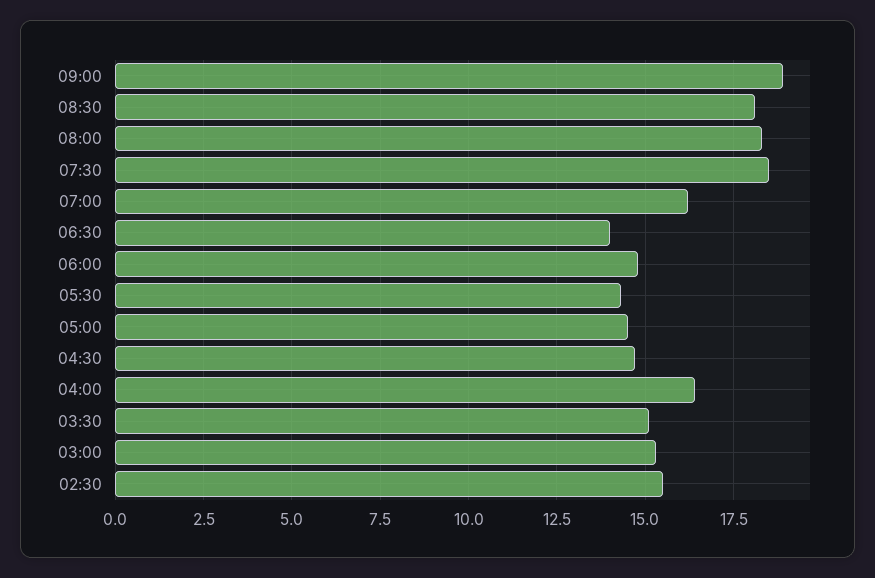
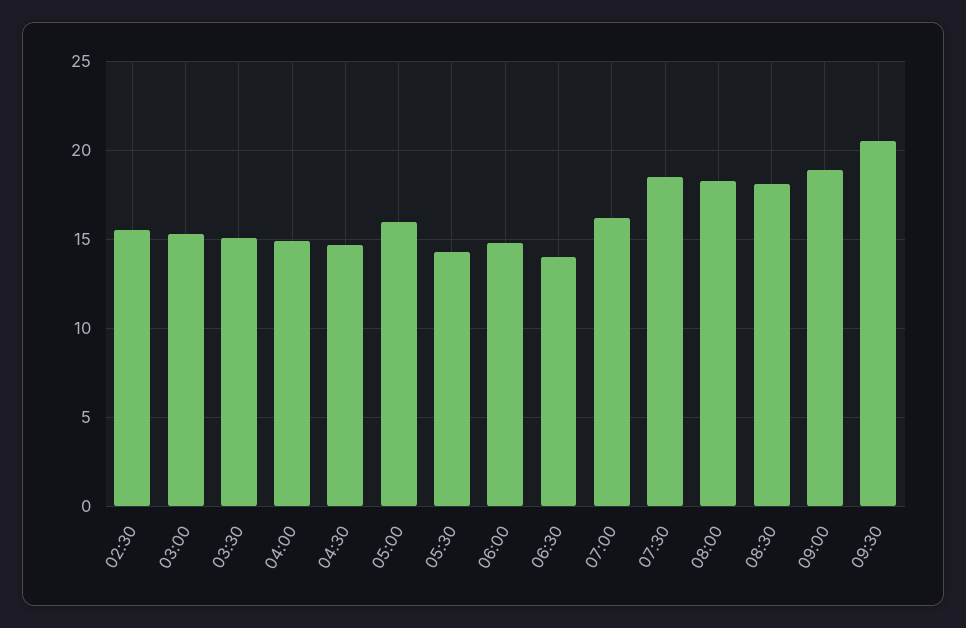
05:00: 14.5 -> 16
04:00: 16.5 -> 15
09:30: none -> 20.5

